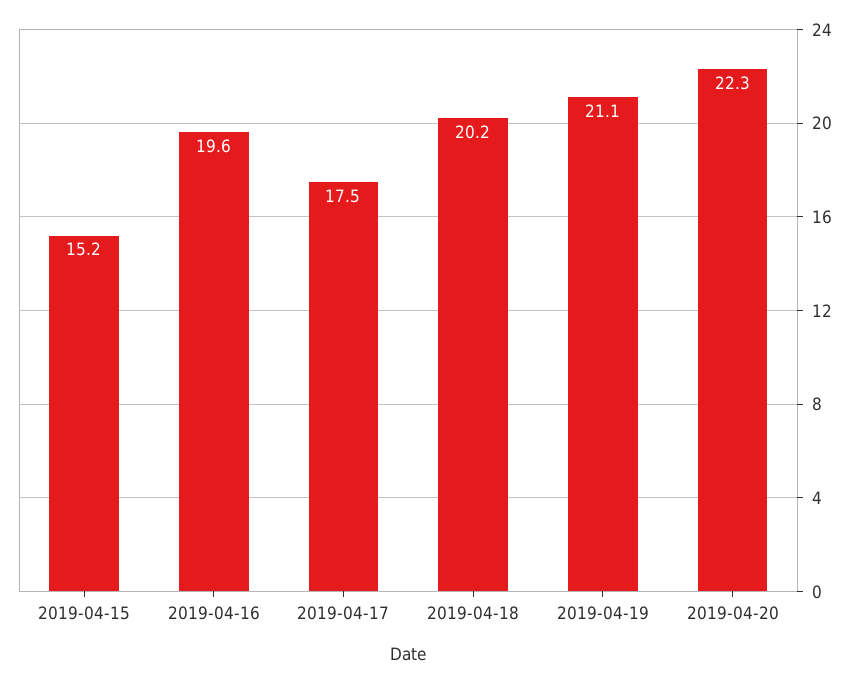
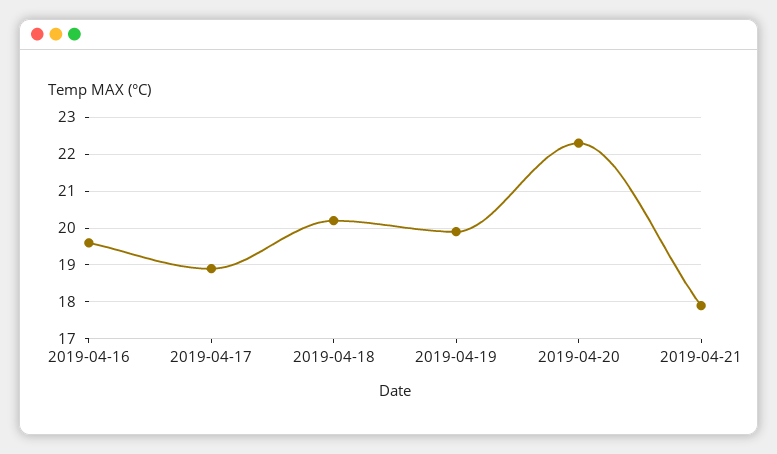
2019-04-15: 15.2 -> none
2019-04-17: 17.5 -> 19
2019-04-19: 21.1 -> 20
2019-04-21: none -> 18

